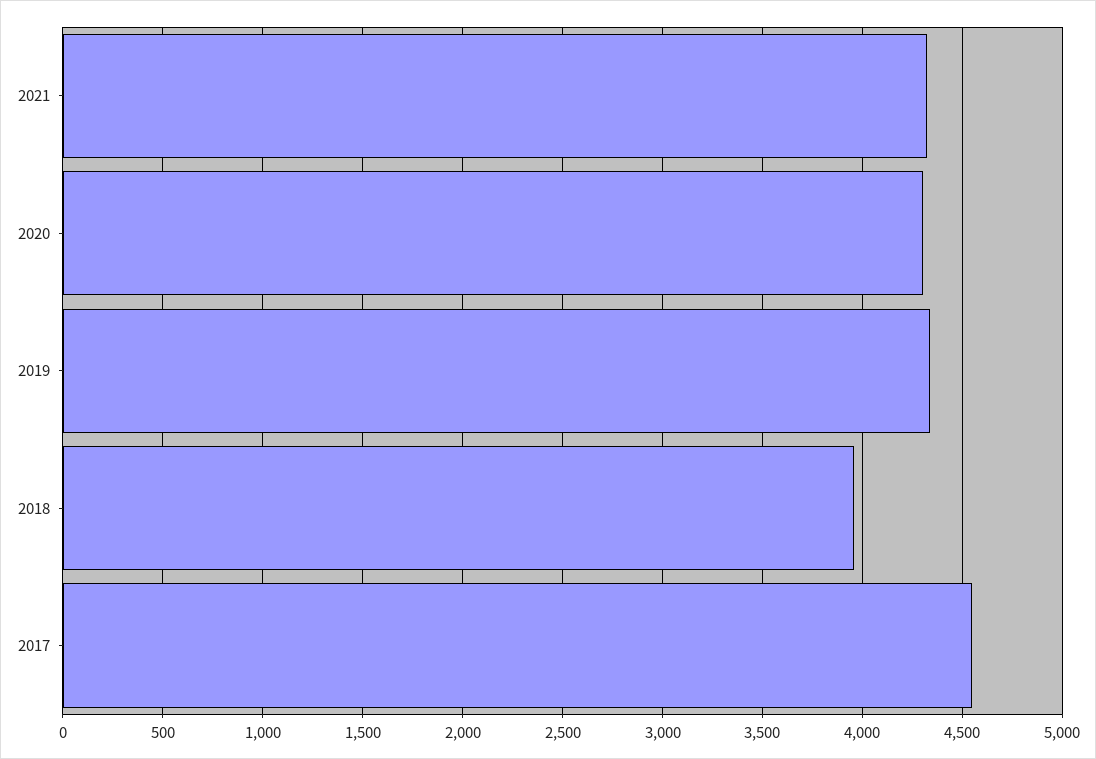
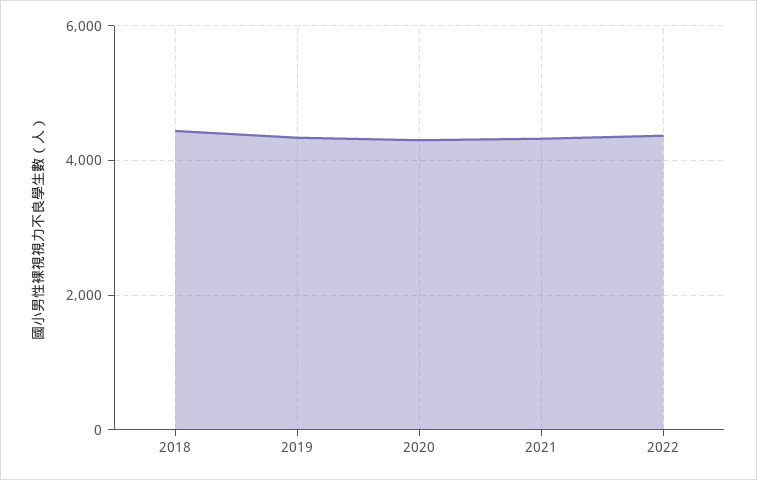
2018: 3950 -> 4400
2017: 4550 -> none
2022: none -> 4400

